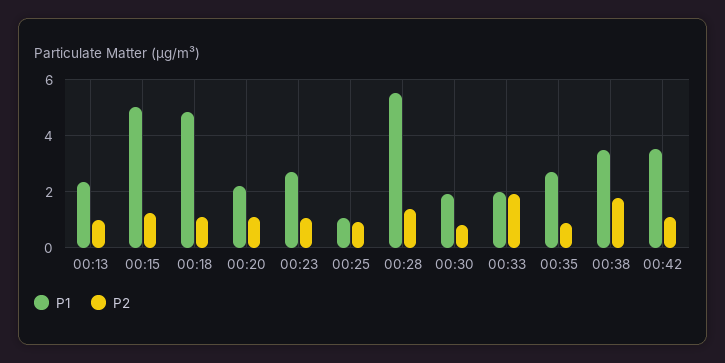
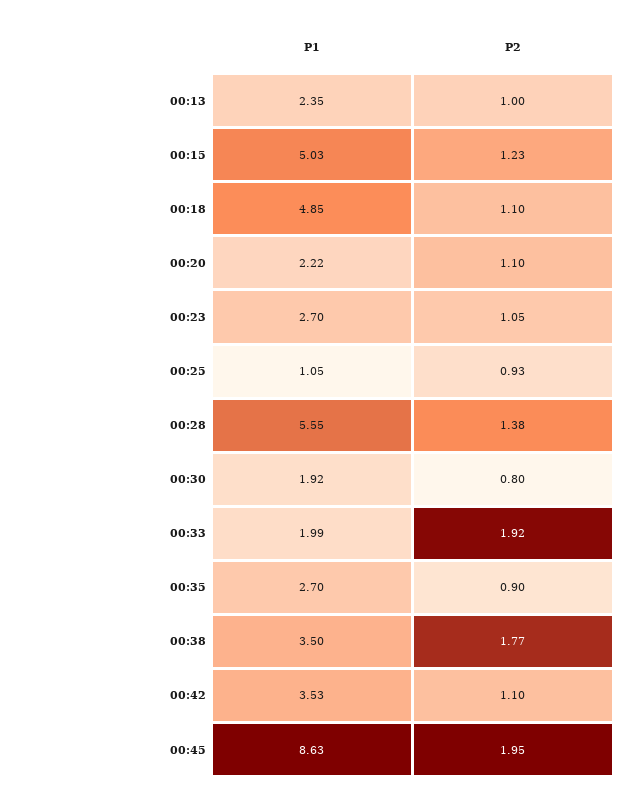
P1, 00:45: none -> 8.63
P2, 00:45: none -> 1.95

